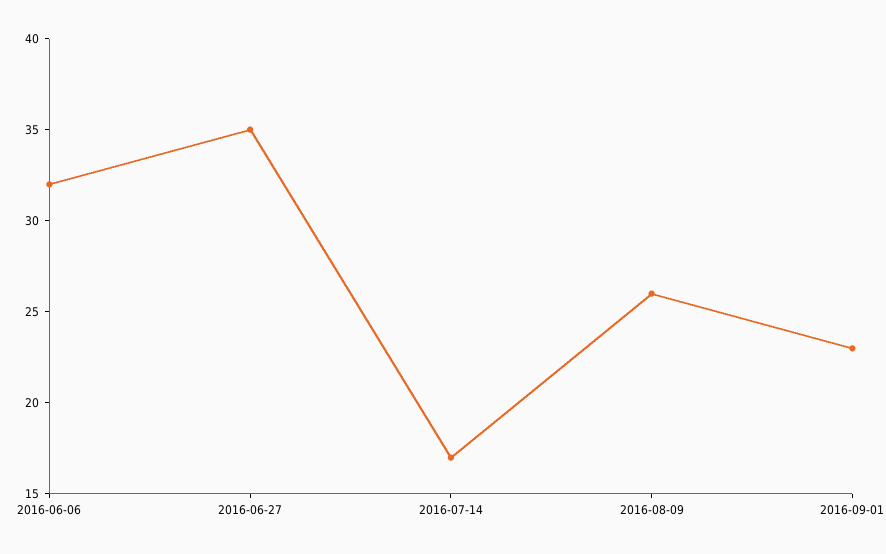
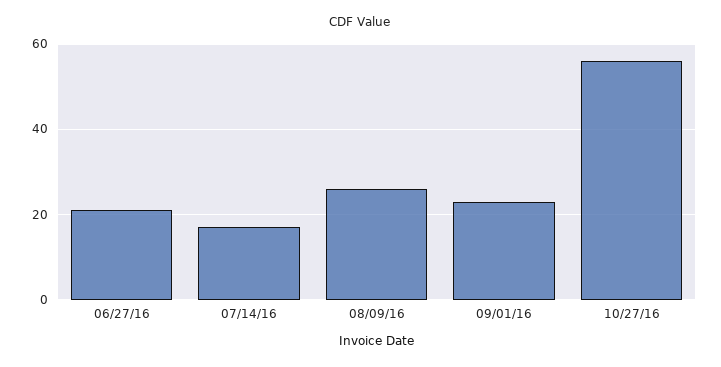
2016-06-06: 32 -> none
2016-06-27: 35 -> 20
10/27/16: none -> 55

